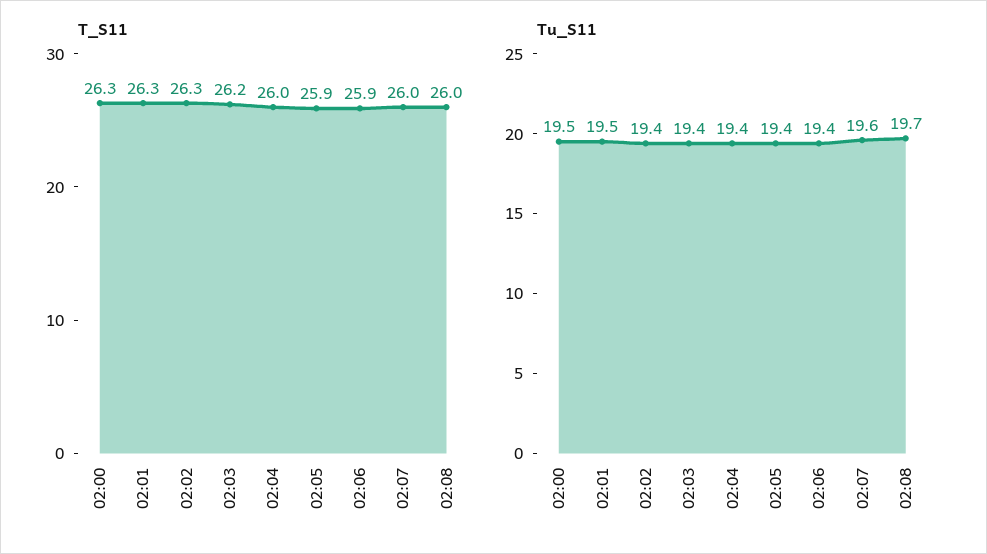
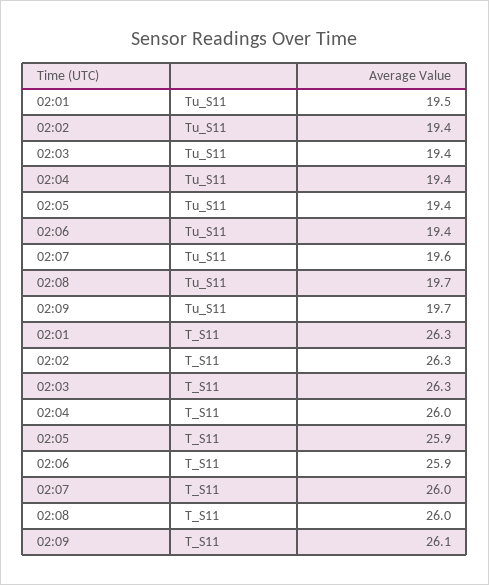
T_S11, 02:00: 26.3 -> none
T_S11, 02:03: 26.2 -> 26.3
Tu_S11, 02:00: 19.5 -> none
Tu_S11, 02:09: none -> 19.7
T_S11, 02:09: none -> 26.1

